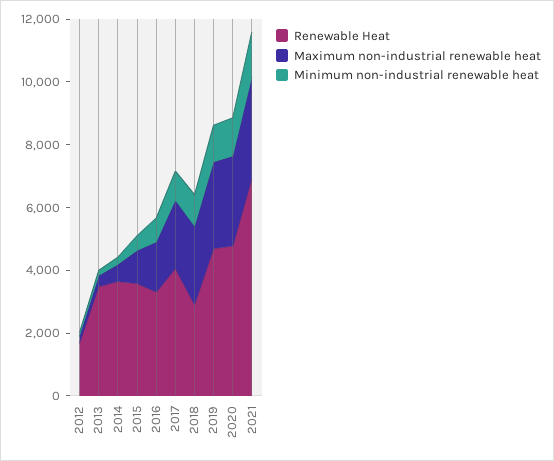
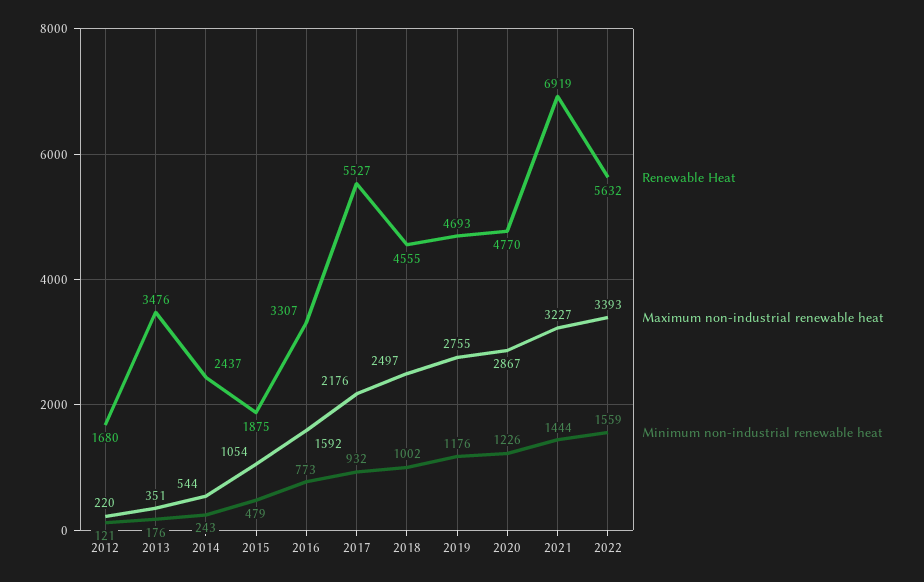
Renewable Heat, 2014: 3500 -> 2437
Renewable Heat, 2015: 3500 -> 1875
Renewable Heat, 2017: 4000 -> 5527
Renewable Heat, 2018: 3000 -> 4555
Renewable Heat, 2022: none -> 5632
Maximum non-industrial renewable heat, 2022: none -> 3393
Minimum non-industrial renewable heat, 2022: none -> 1559

